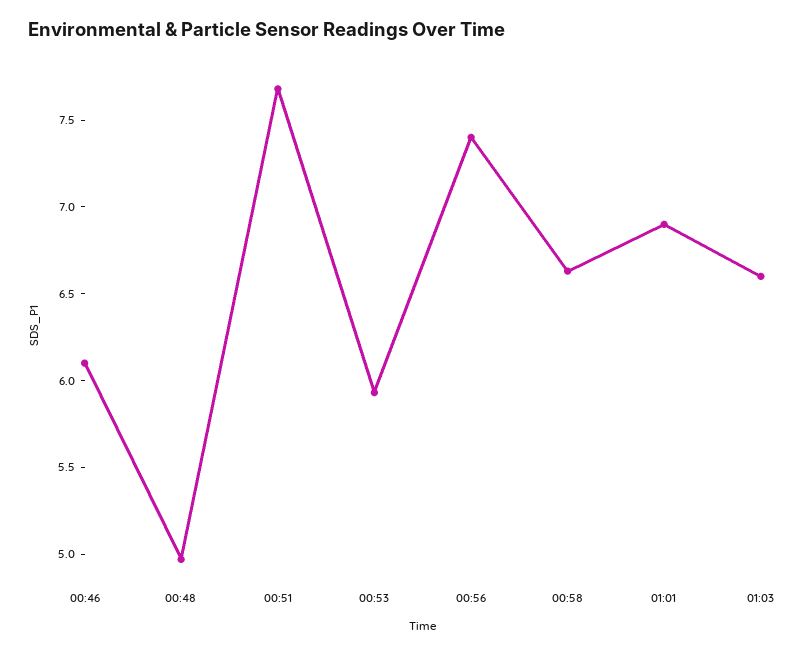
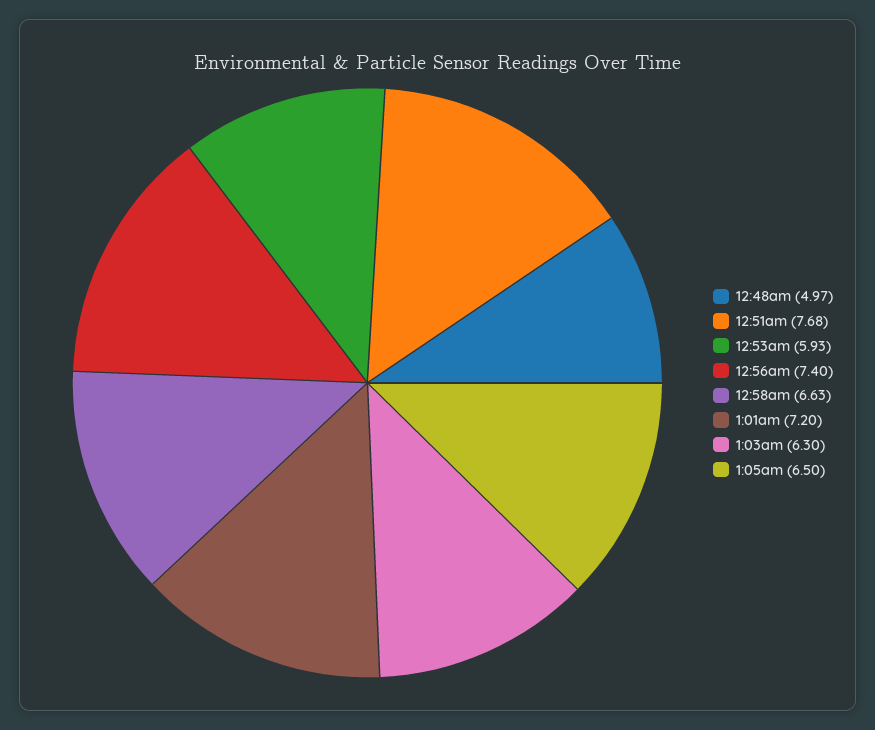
00:46: 6.1 -> none
01:01: 6.9 -> 7.2
01:03: 6.6 -> 6.3
1:05am: none -> 6.5

